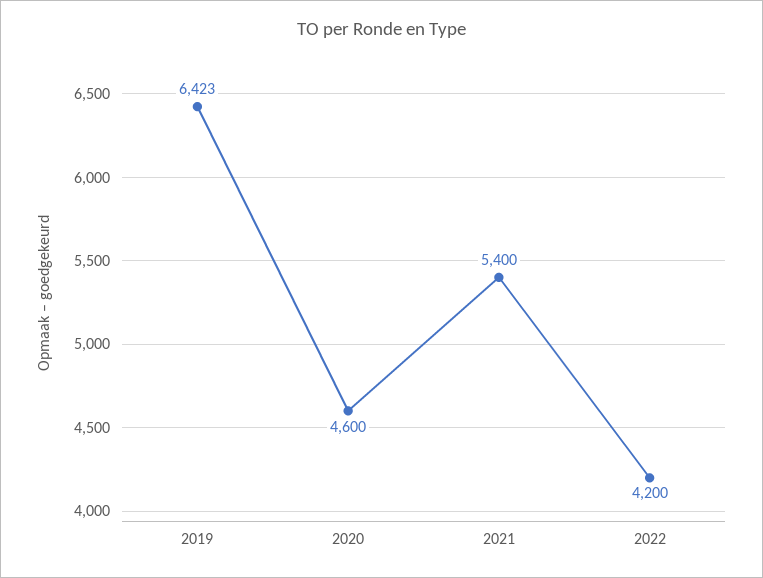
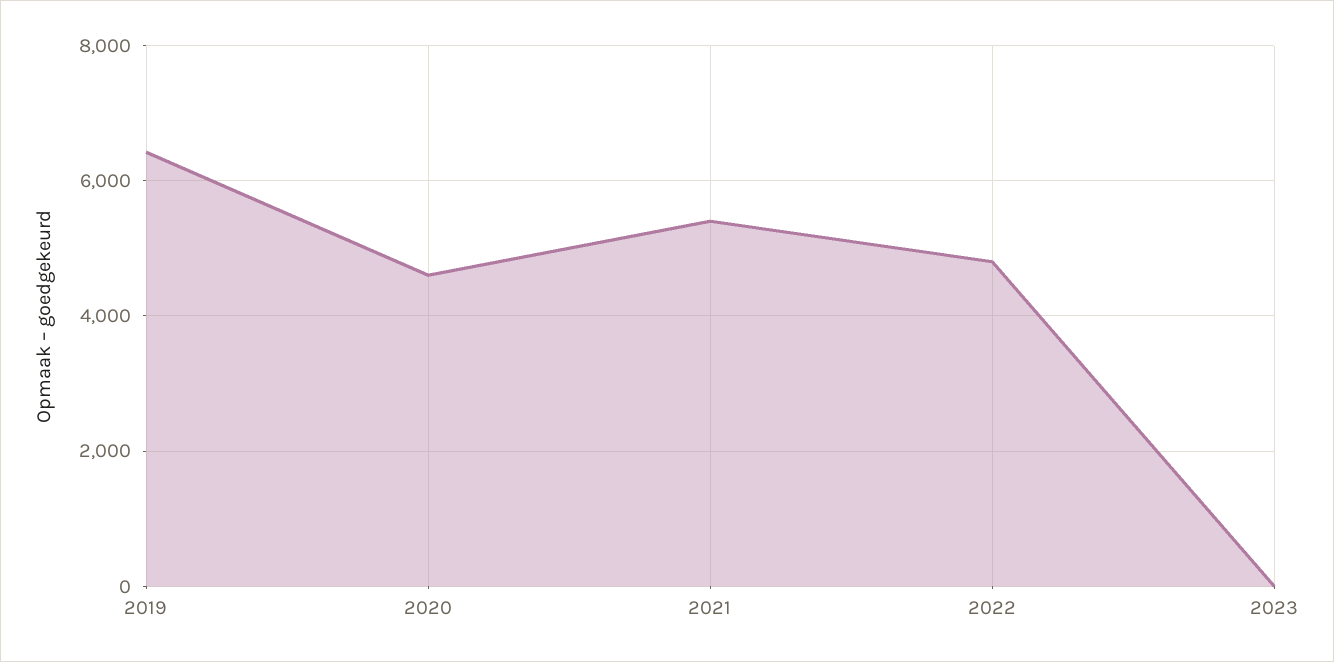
2022: 4200 -> 4800
2023: none -> 0

